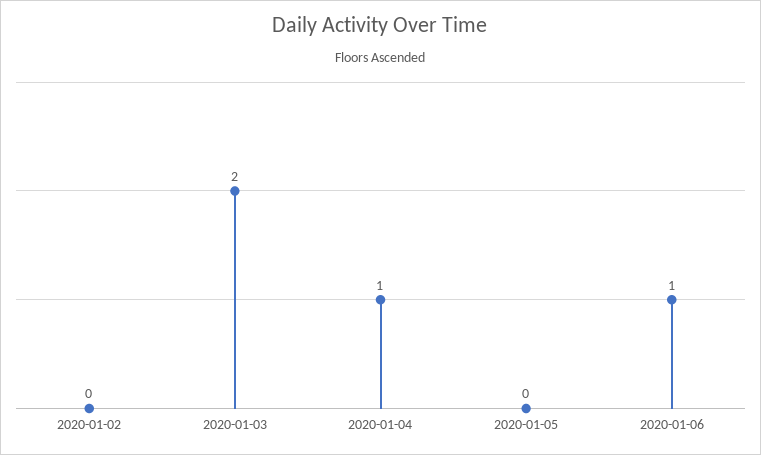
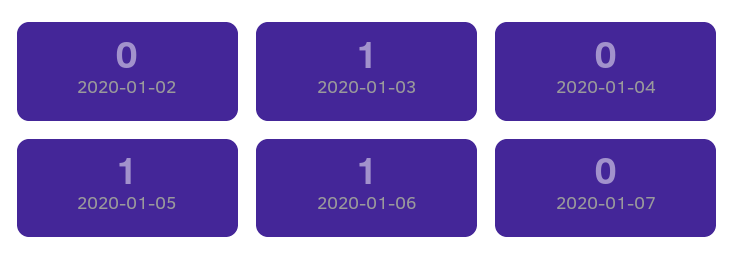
2020-01-03: 2 -> 1
2020-01-04: 1 -> 0
2020-01-05: 0 -> 1
2020-01-07: none -> 0

